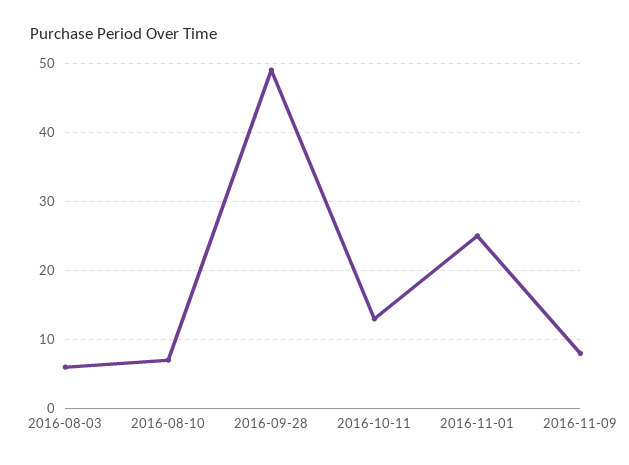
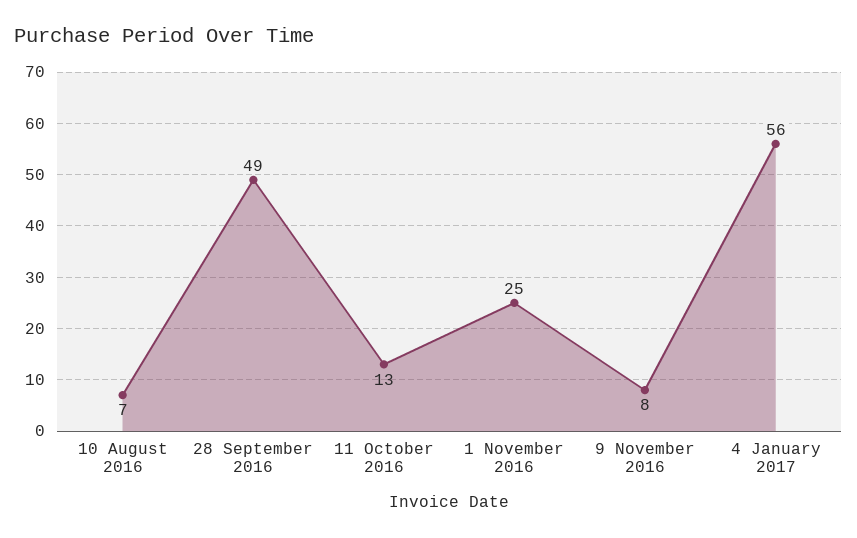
2016-08-03: 6 -> none
4 January 2017: none -> 56

